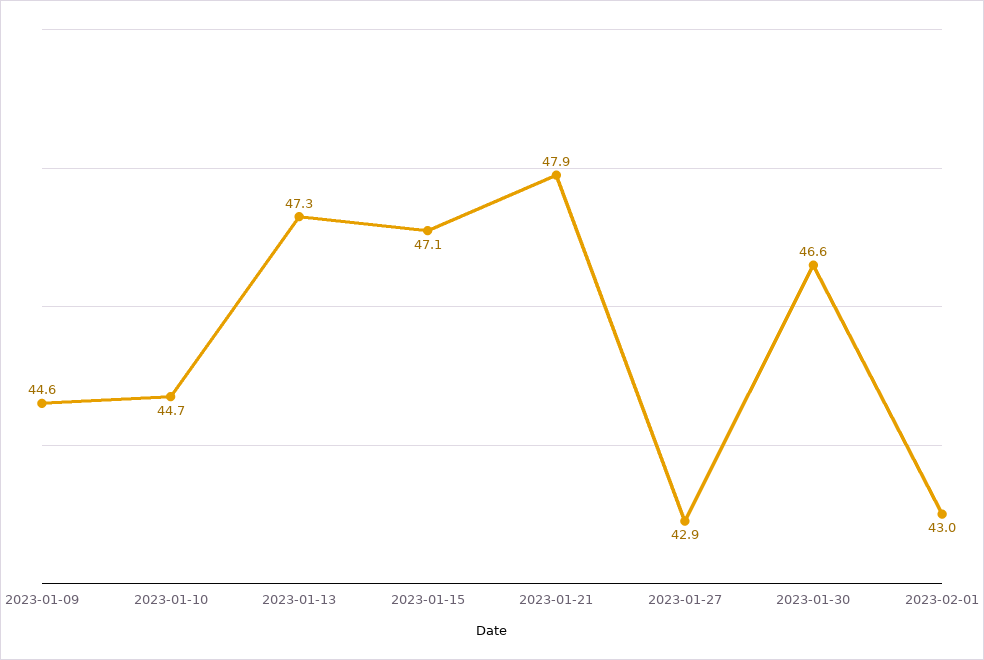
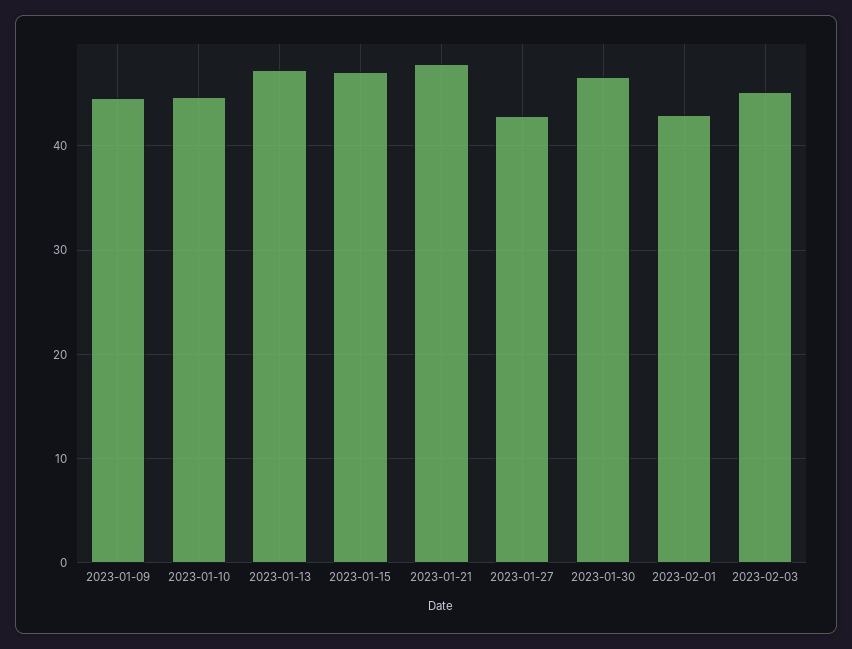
2023-02-03: none -> 45

